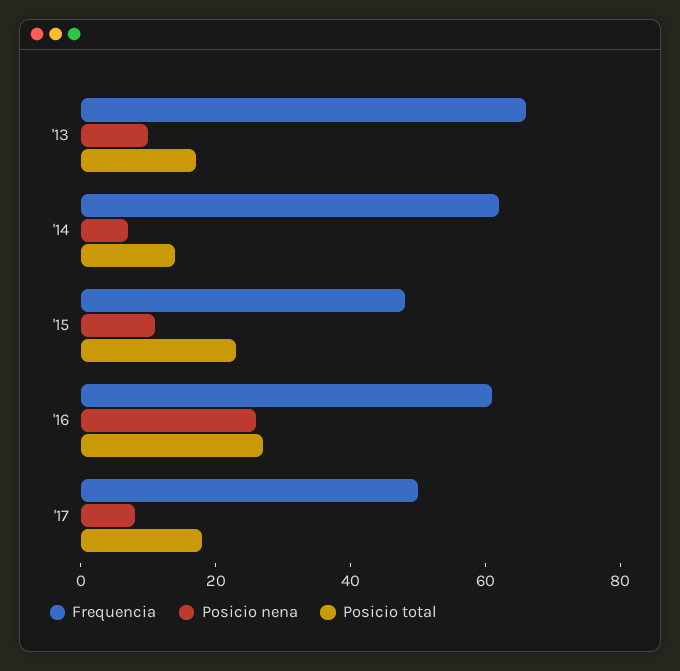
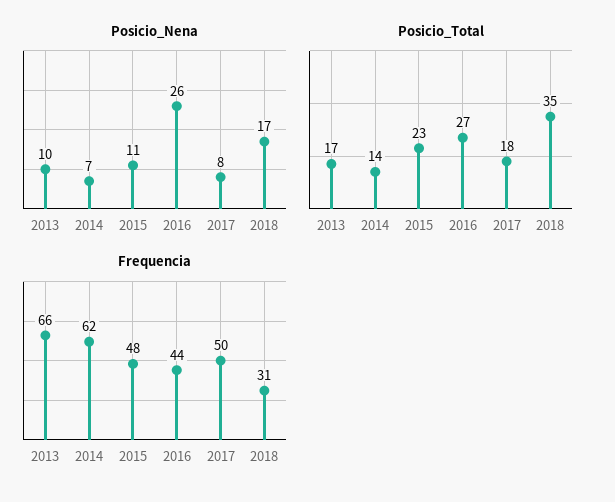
Frequencia, '16: 60 -> 44
Posicio nena, 2018: none -> 17
Posicio total, 2018: none -> 35
Frequencia, 2018: none -> 31

